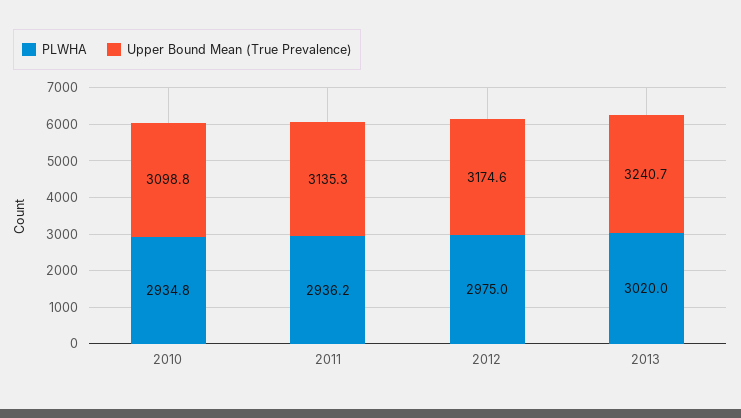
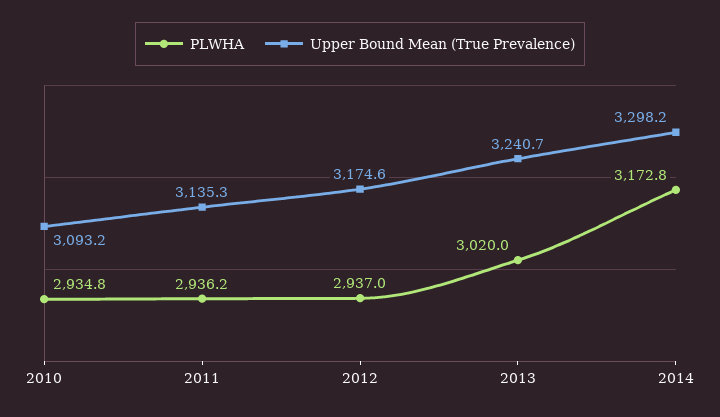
Upper Bound Mean (True Prevalence), 2010: 3098.8 -> 3093.2
PLWHA, 2012: 2975 -> 2937
PLWHA, 2014: none -> 3172.8
Upper Bound Mean (True Prevalence), 2014: none -> 3298.2

